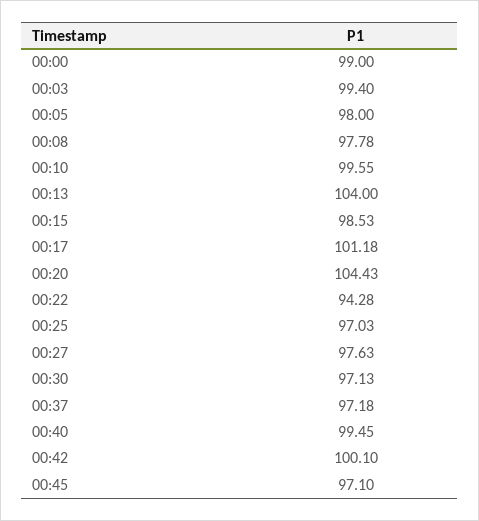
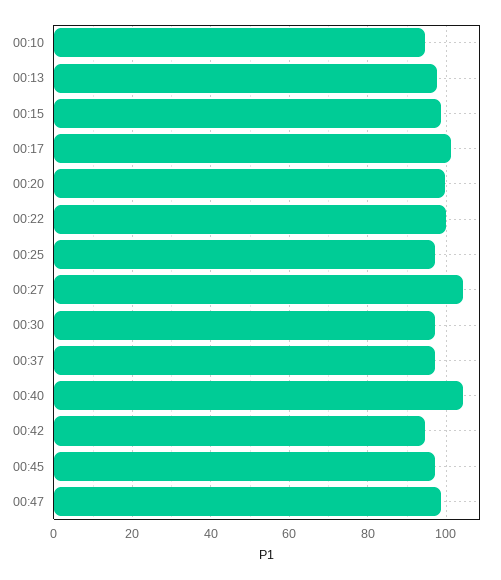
00:00: 99 -> none
00:03: 99.4 -> none
00:05: 98 -> none
00:08: 97.78 -> none
00:10: 99.55 -> 94
00:13: 104 -> 98
00:20: 104.43 -> 100
00:22: 94.28 -> 100
00:27: 97.63 -> 104
00:40: 99.45 -> 104
00:42: 100.1 -> 94
00:47: none -> 98

